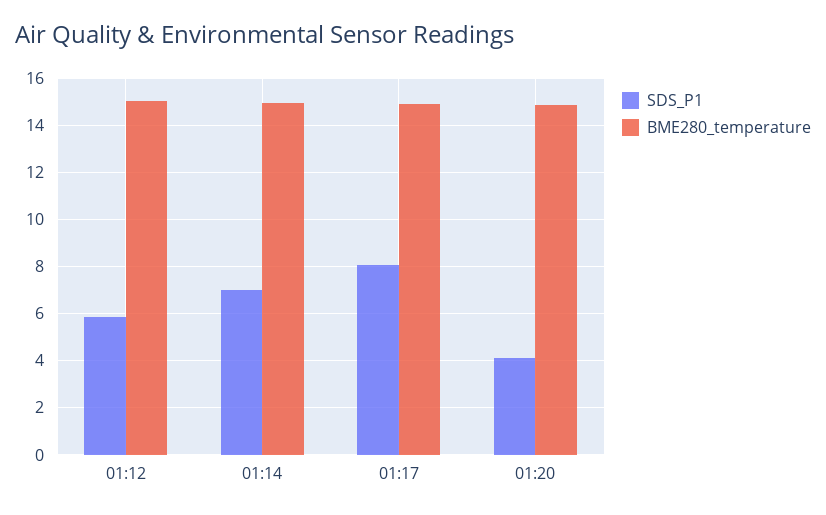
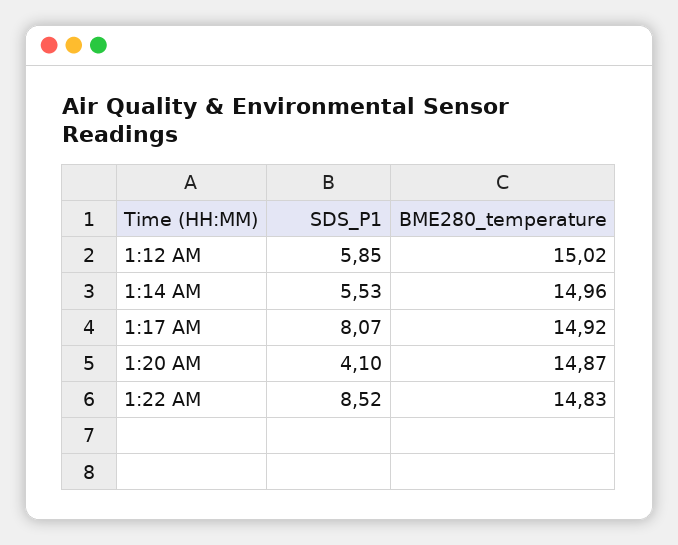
SDS_P1, 01:14: 7 -> 5.53
SDS_P1, 1:22 AM: none -> 8.52
BME280_temperature, 1:22 AM: none -> 14.83

